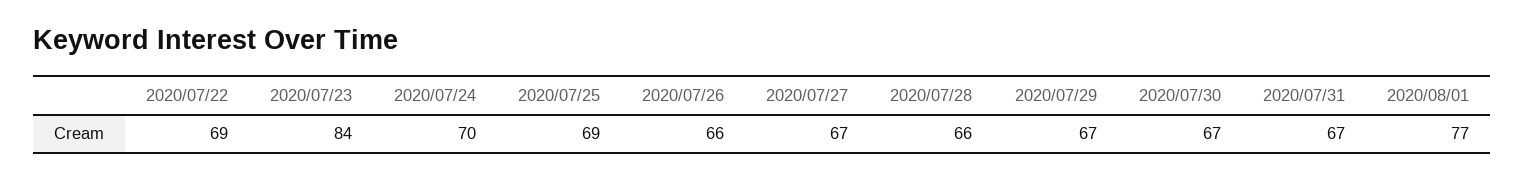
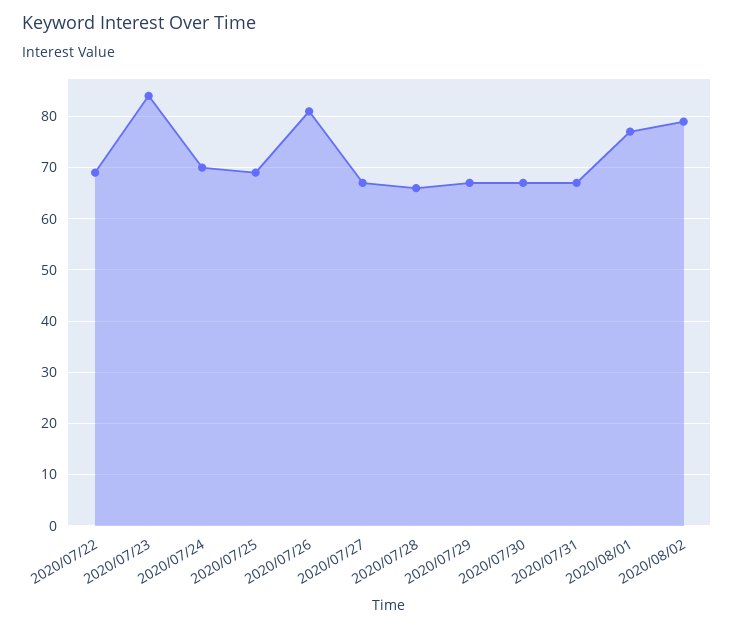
2020/07/26: 66 -> 80
2020/08/02: none -> 80

